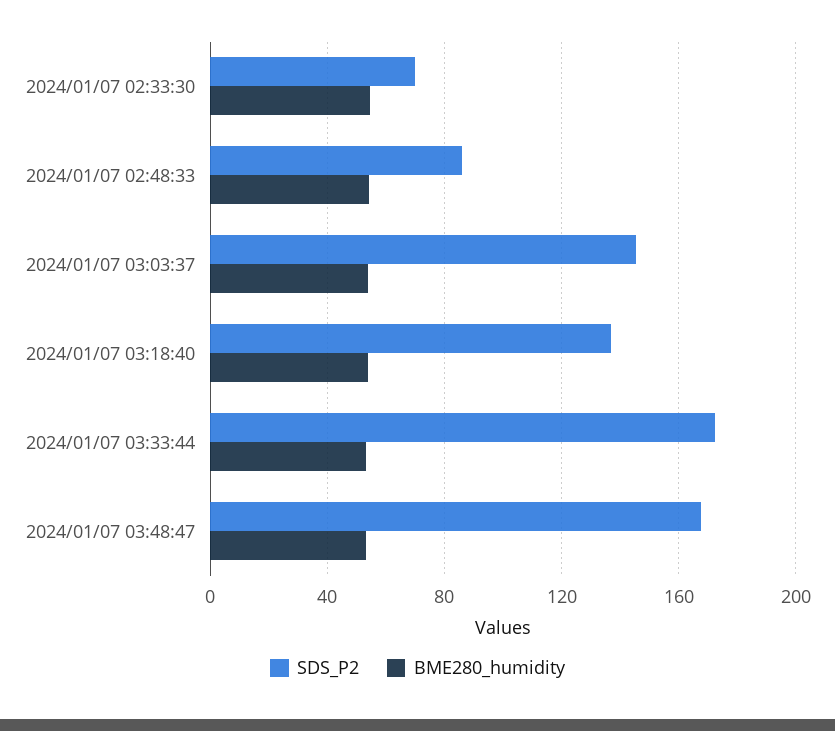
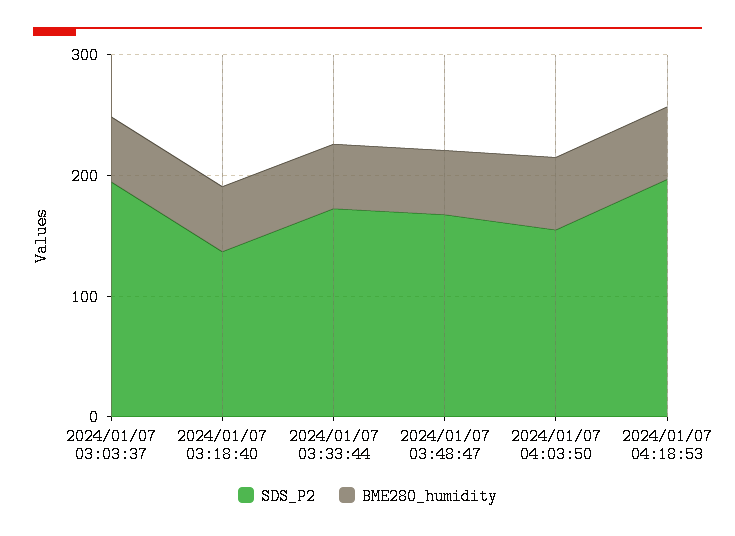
SDS_P2, 2024/01/07 02:33:30: 70 -> none
BME280_humidity, 2024/01/07 02:33:30: 55 -> none
SDS_P2, 2024/01/07 02:48:33: 85 -> none
BME280_humidity, 2024/01/07 02:48:33: 55 -> none
SDS_P2, 2024/01/07 03:03:37: 145 -> 200
SDS_P2, 2024/01/07 04:03:50: none -> 160
BME280_humidity, 2024/01/07 04:03:50: none -> 60
SDS_P2, 2024/01/07 04:18:53: none -> 200
BME280_humidity, 2024/01/07 04:18:53: none -> 60

